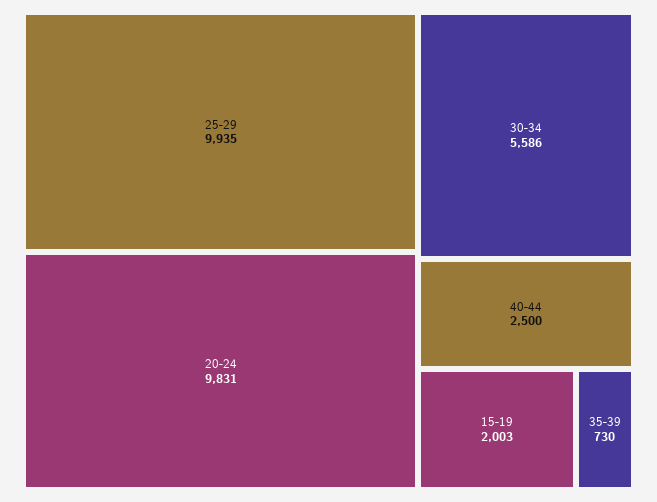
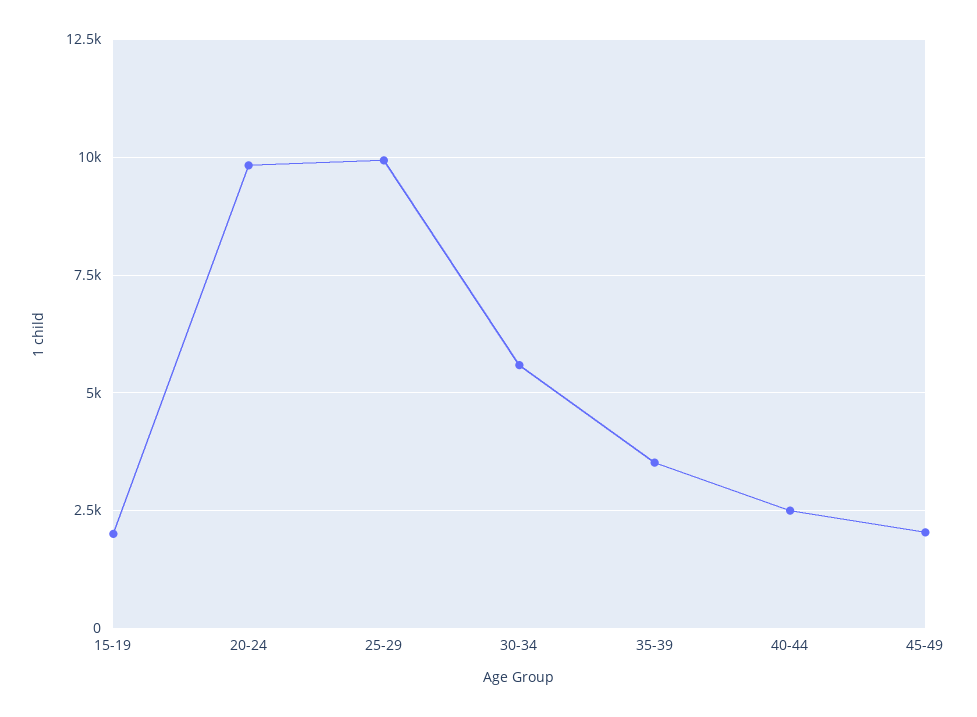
35-39: 730 -> 3500
45-49: none -> 2000

